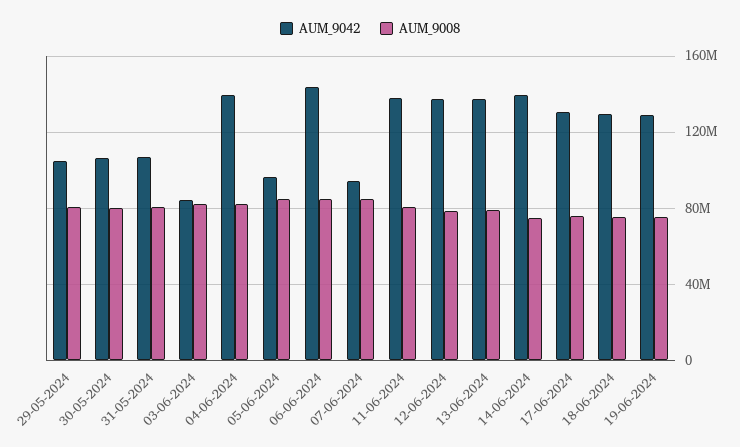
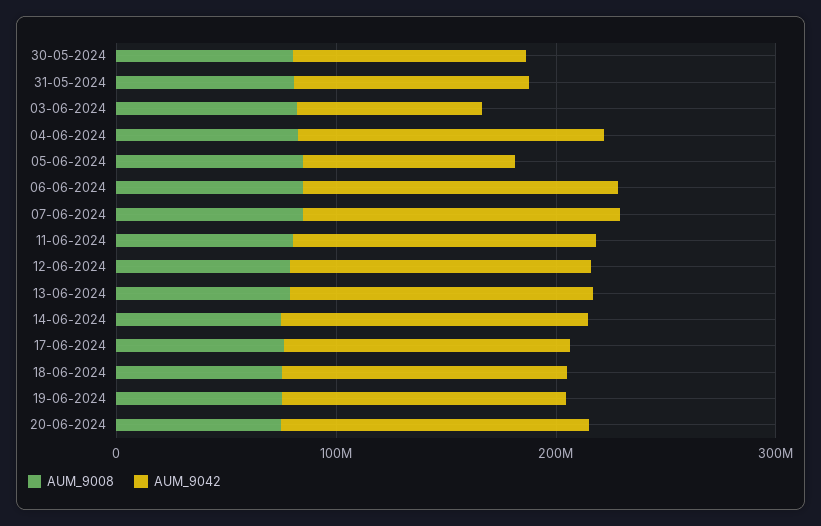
AUM_9042, 29-05-2024: 105000000 -> none
AUM_9008, 29-05-2024: 80000000 -> none
AUM_9042, 07-06-2024: 95000000 -> 140000000
AUM_9008, 20-06-2024: none -> 80000000
AUM_9042, 20-06-2024: none -> 140000000

